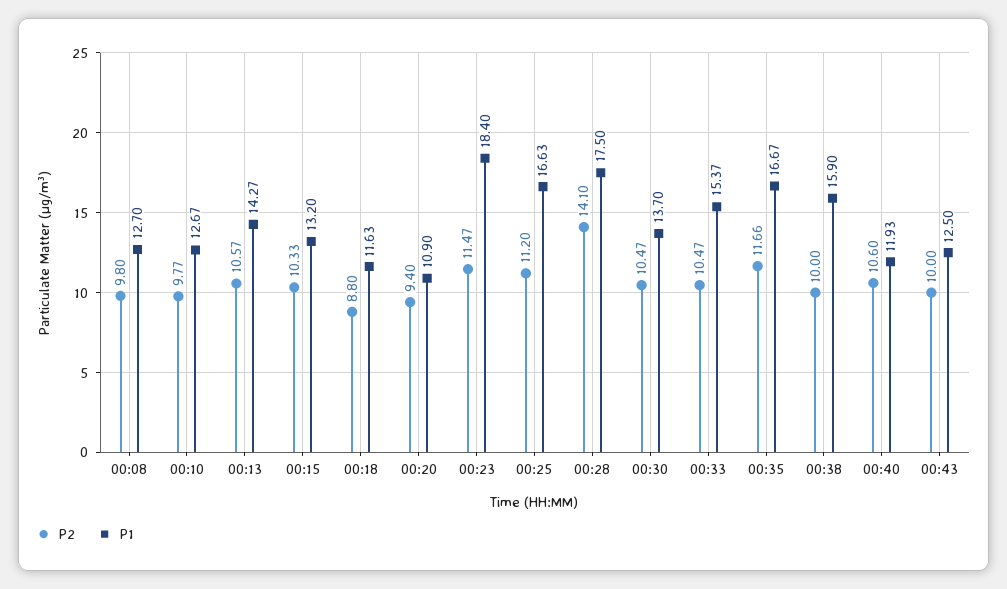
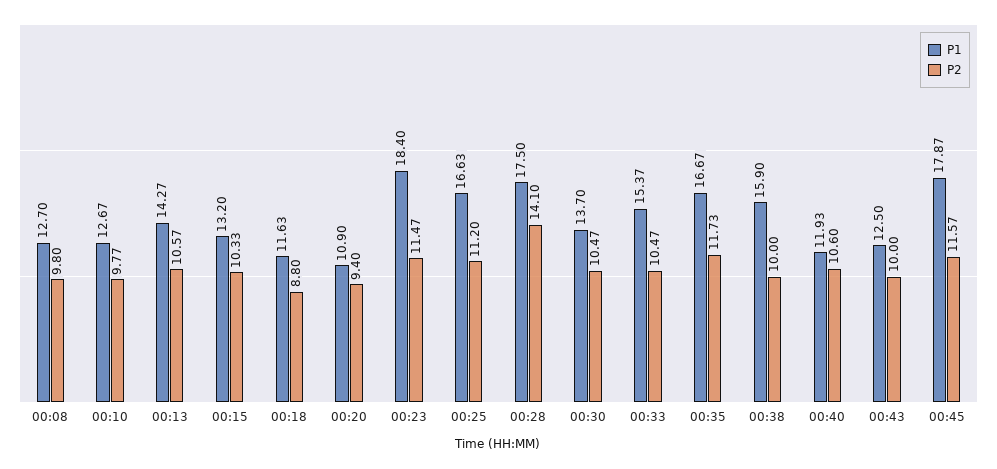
P2, 00:35: 11.66 -> 11.73
P1, 00:45: none -> 17.87
P2, 00:45: none -> 11.57

